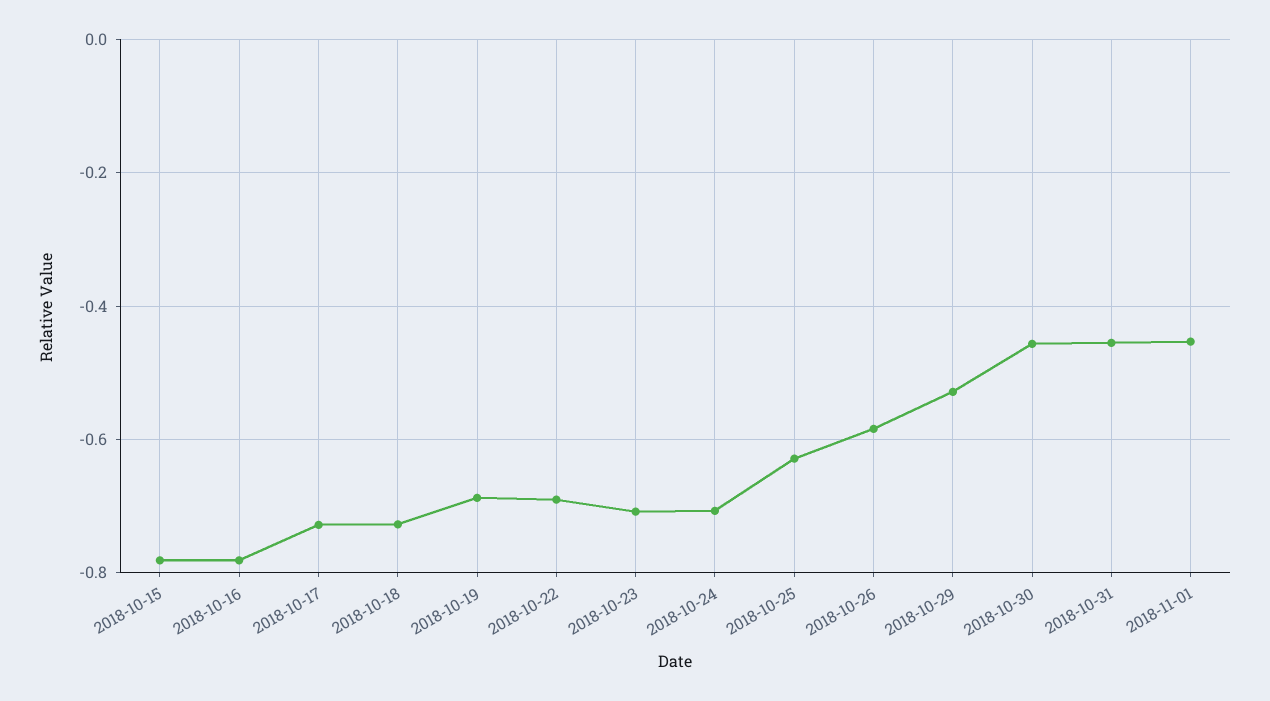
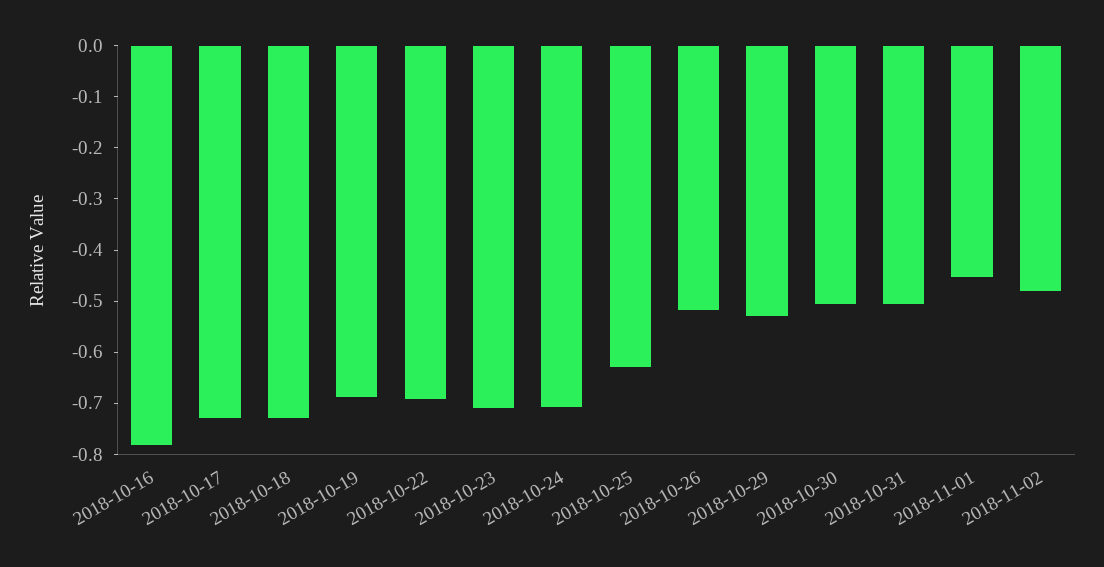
2018-10-15: -0.78 -> none
2018-10-26: -0.58 -> -0.52
2018-10-30: -0.46 -> -0.5
2018-10-31: -0.46 -> -0.5
2018-11-02: none -> -0.48

